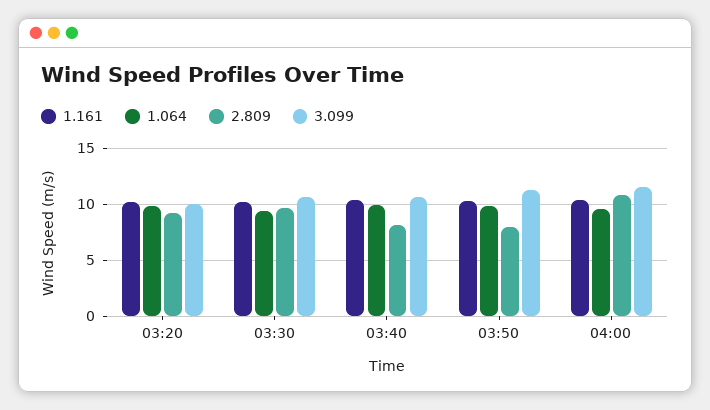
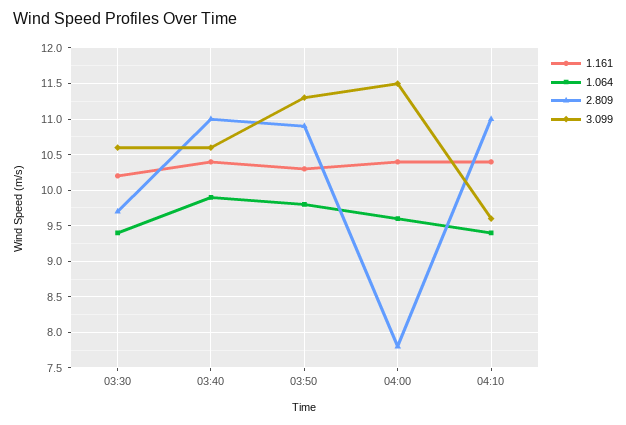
1.161, 03:20: 10 -> none
1.064, 03:20: 10 -> none
2.809, 03:20: 9 -> none
3.099, 03:20: 10 -> none
2.809, 03:40: 8 -> 11
2.809, 03:50: 8 -> 10.9
2.809, 04:00: 11 -> 7.8
1.161, 04:10: none -> 10.4
1.064, 04:10: none -> 9.4
2.809, 04:10: none -> 11
3.099, 04:10: none -> 9.6

